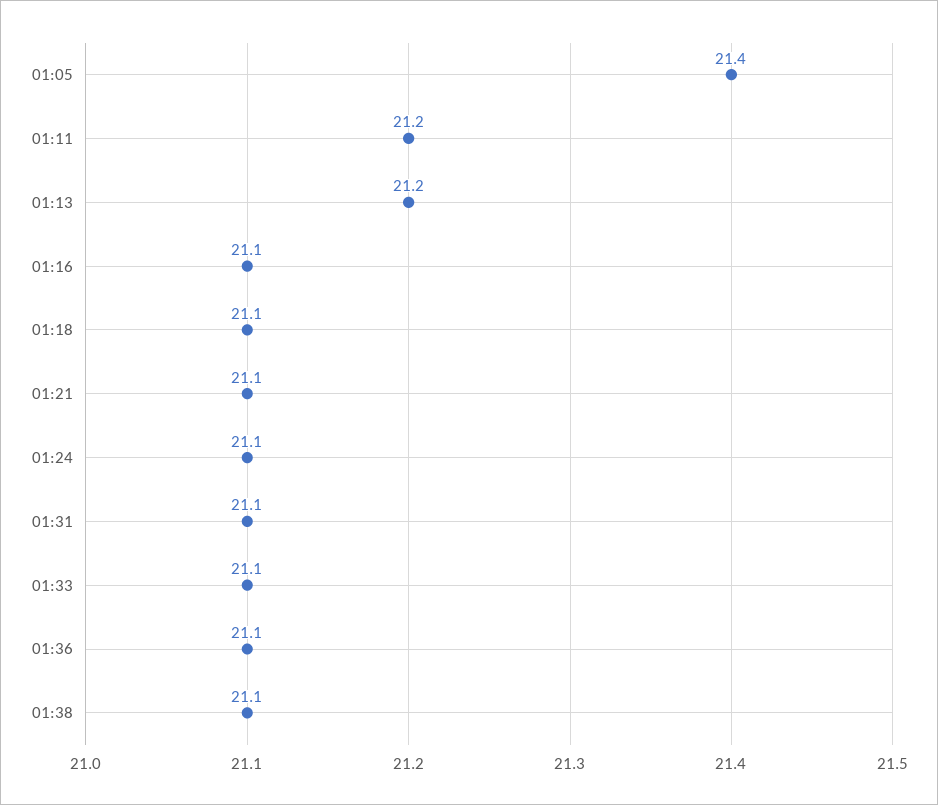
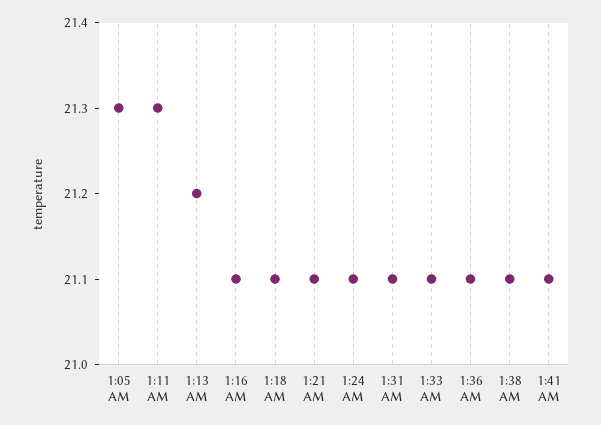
01:05: 21.4 -> 21.3
01:11: 21.2 -> 21.3
1:41 AM: none -> 21.1

